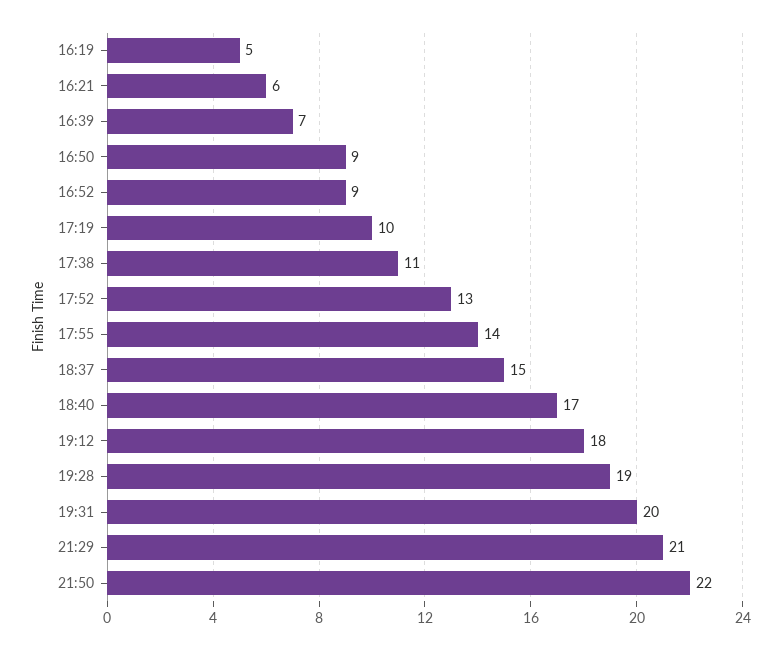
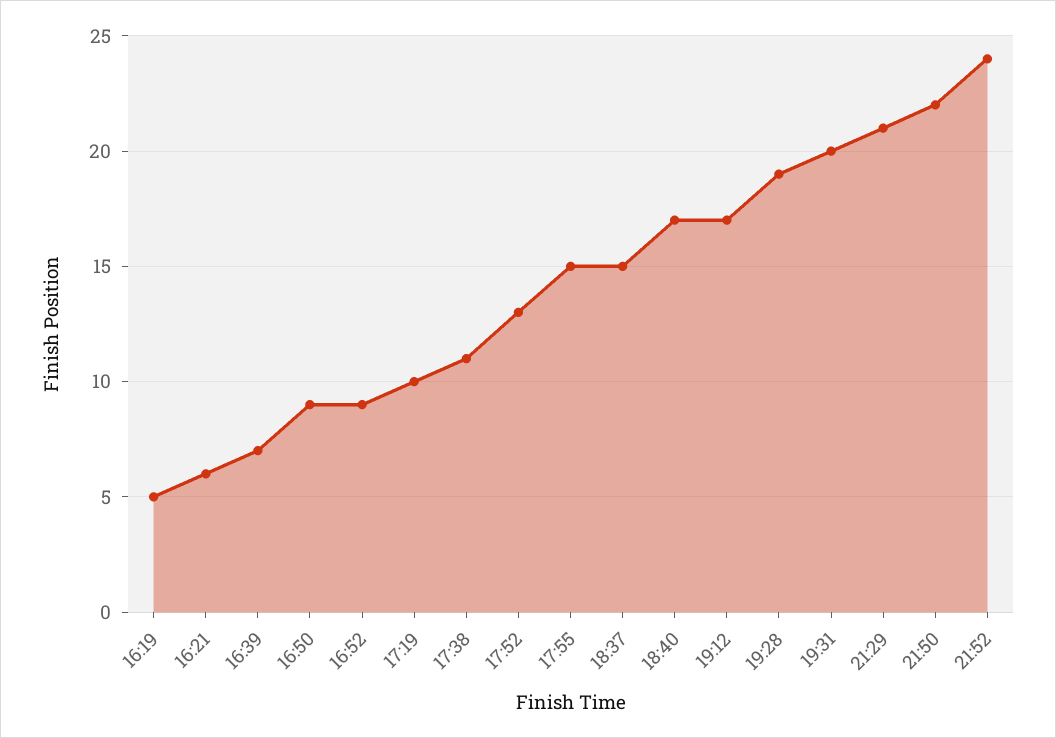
17:55: 14 -> 15
19:12: 18 -> 17
21:52: none -> 24

